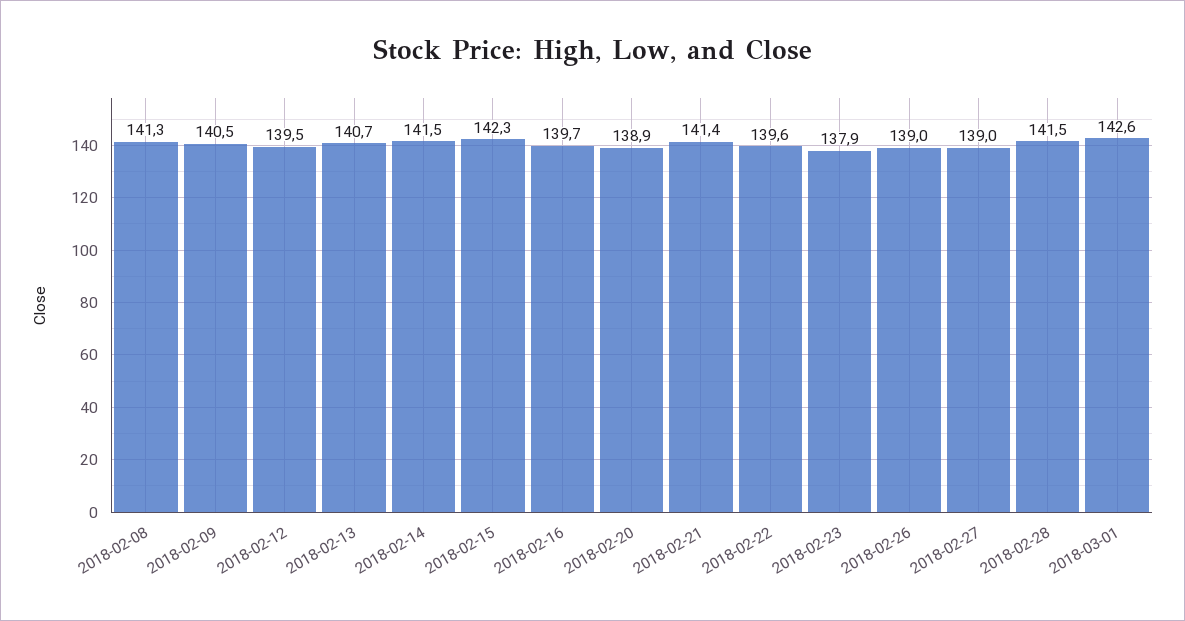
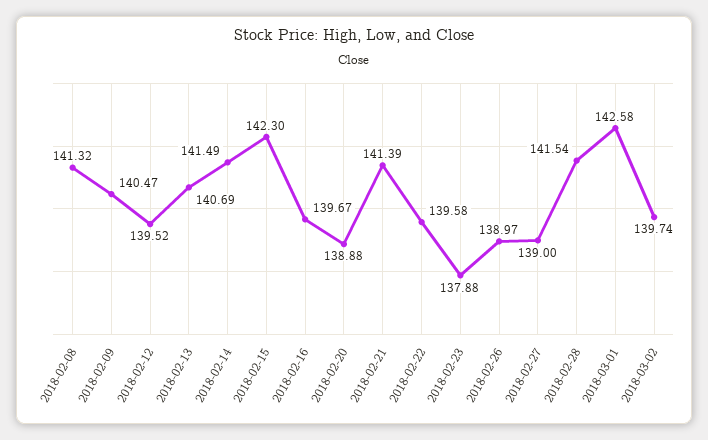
2018-03-02: none -> 139.74

